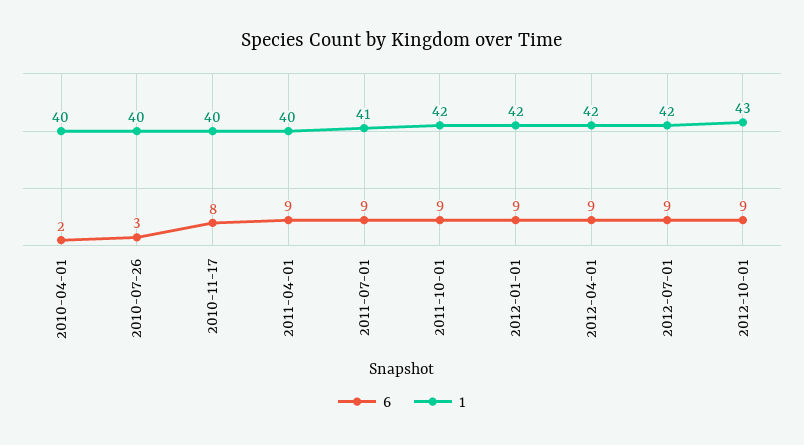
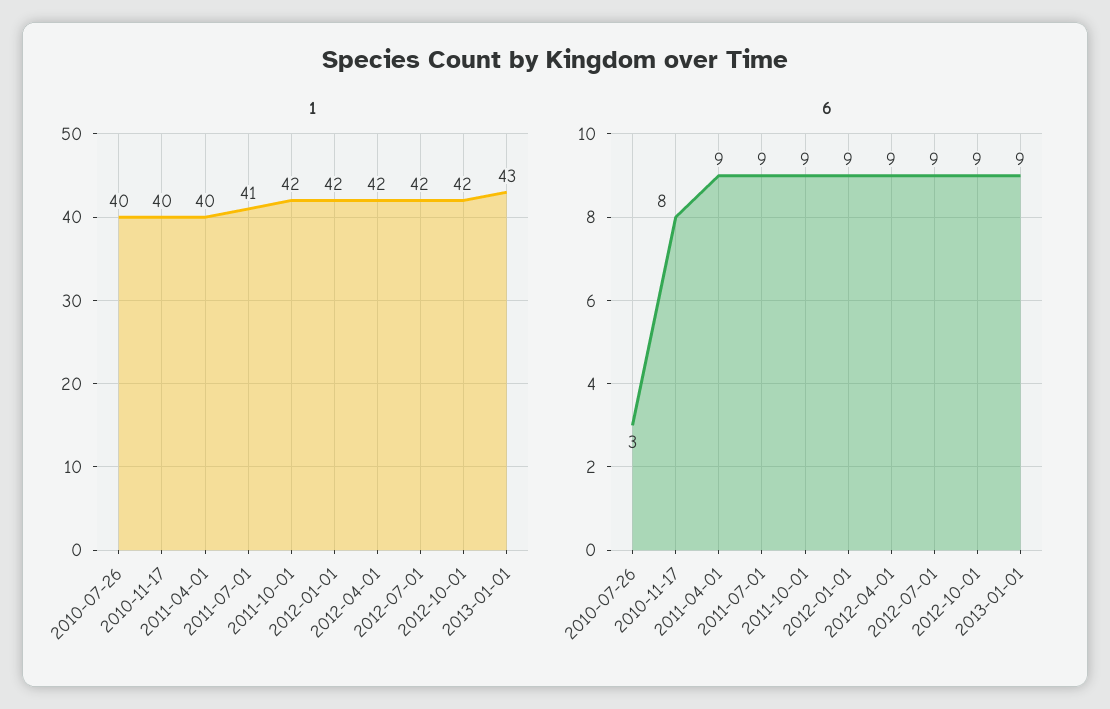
6, 2010-04-01: 2 -> none
1, 2010-04-01: 40 -> none
1, 2012-10-01: 43 -> 42
1, 2013-01-01: none -> 43
6, 2013-01-01: none -> 9

